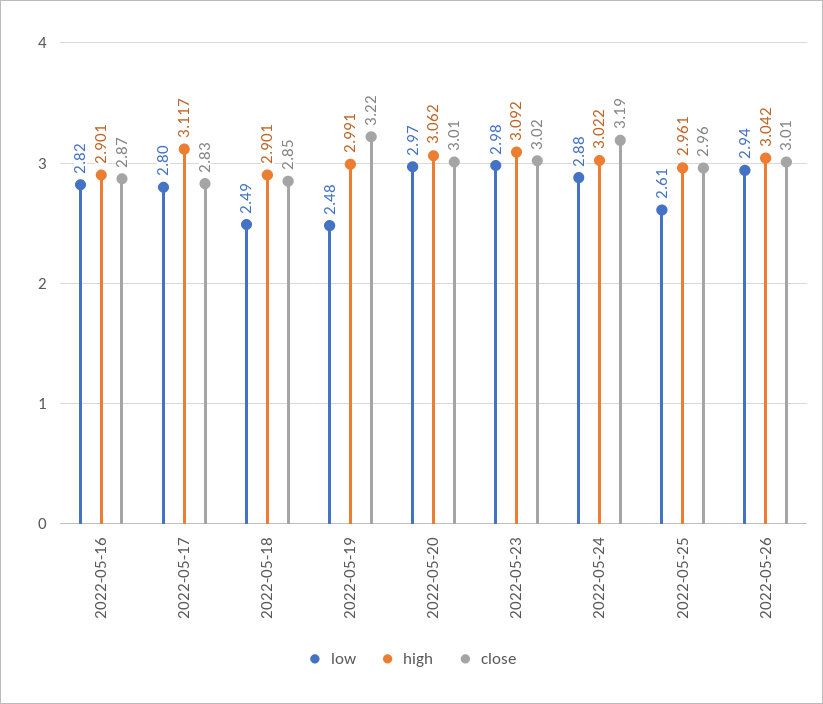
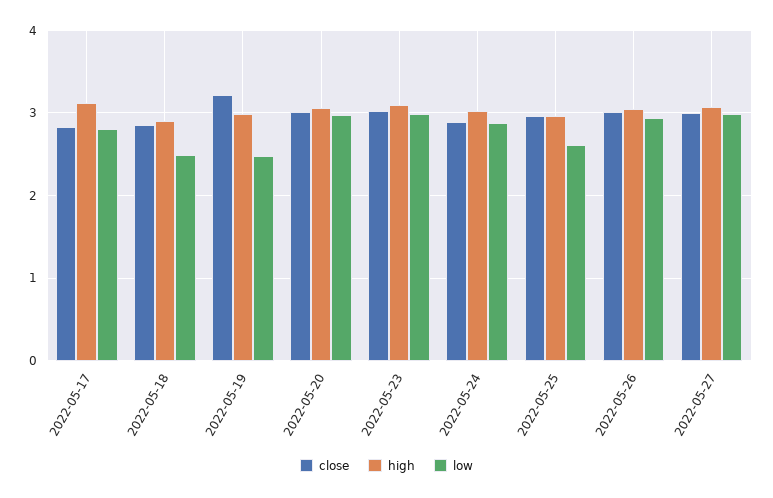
low, 2022-05-16: 2.82 -> none
high, 2022-05-16: 2.901 -> none
close, 2022-05-16: 2.87 -> none
close, 2022-05-24: 3.19 -> 2.9
close, 2022-05-27: none -> 3
high, 2022-05-27: none -> 3.1
low, 2022-05-27: none -> 3

